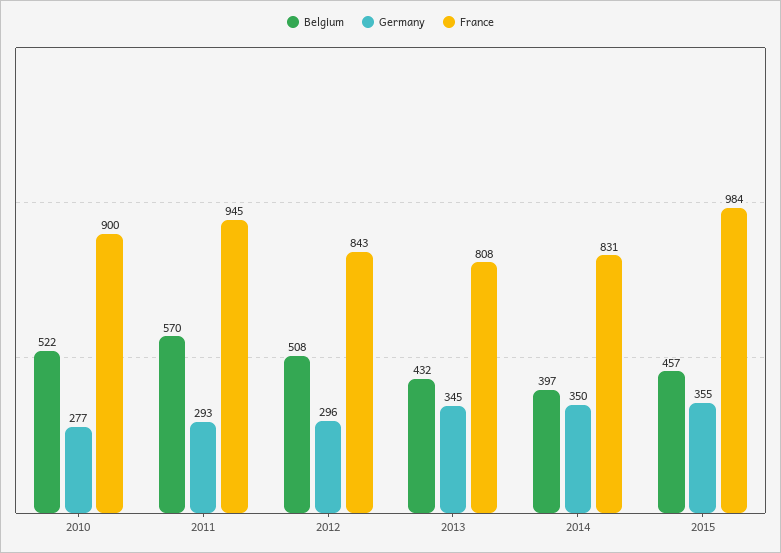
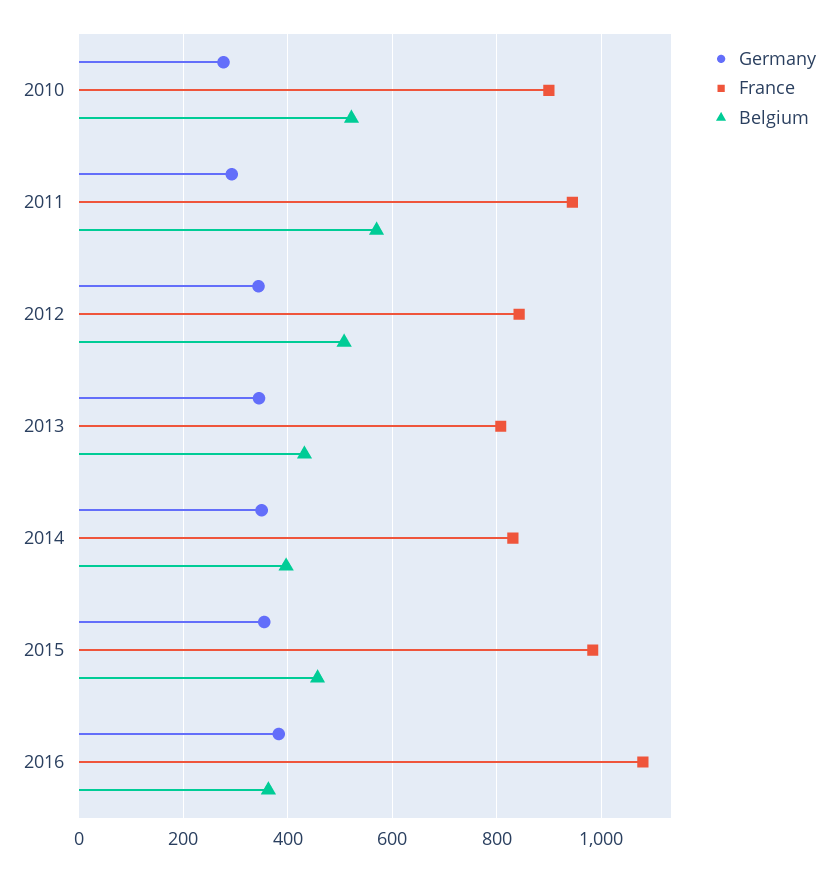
Germany, 2012: 296 -> 340
Germany, 2016: none -> 380
France, 2016: none -> 1080
Belgium, 2016: none -> 360

